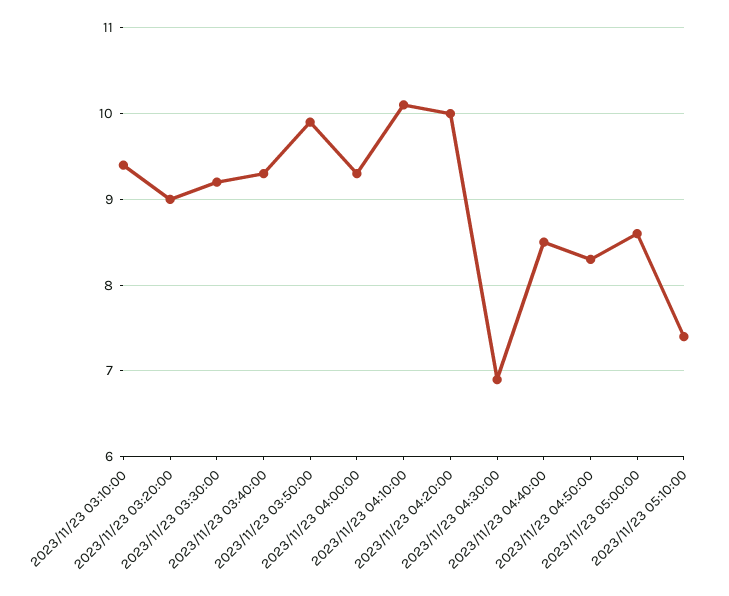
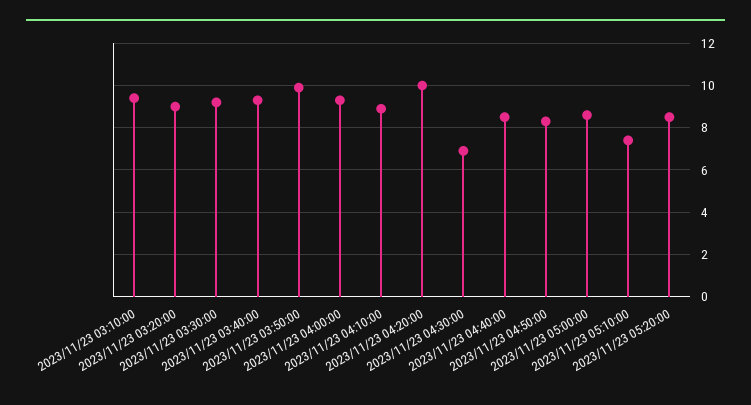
2023/11/23 04:10:00: 10.1 -> 9
2023/11/23 05:20:00: none -> 8.5

